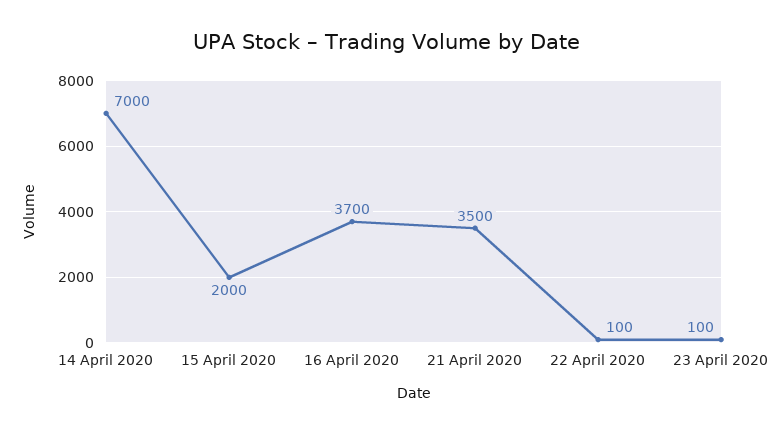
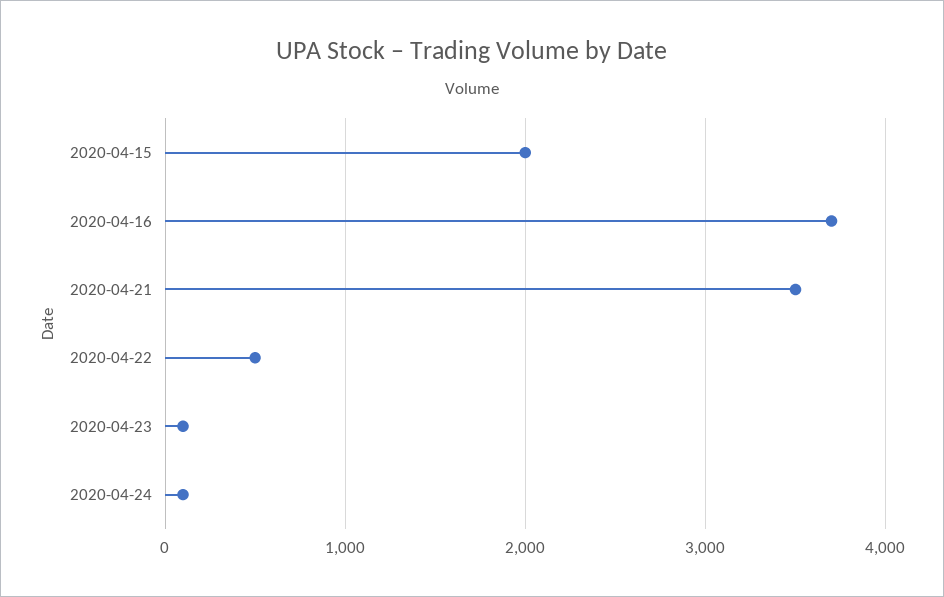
14 April 2020: 7000 -> none
22 April 2020: 100 -> 500
2020-04-24: none -> 100

